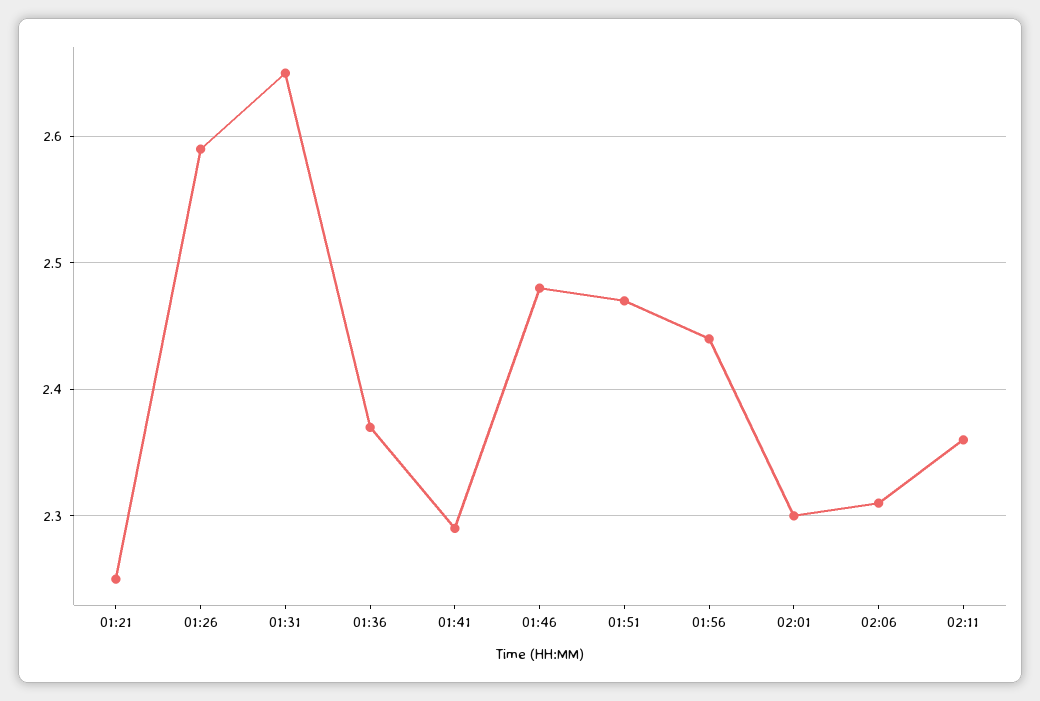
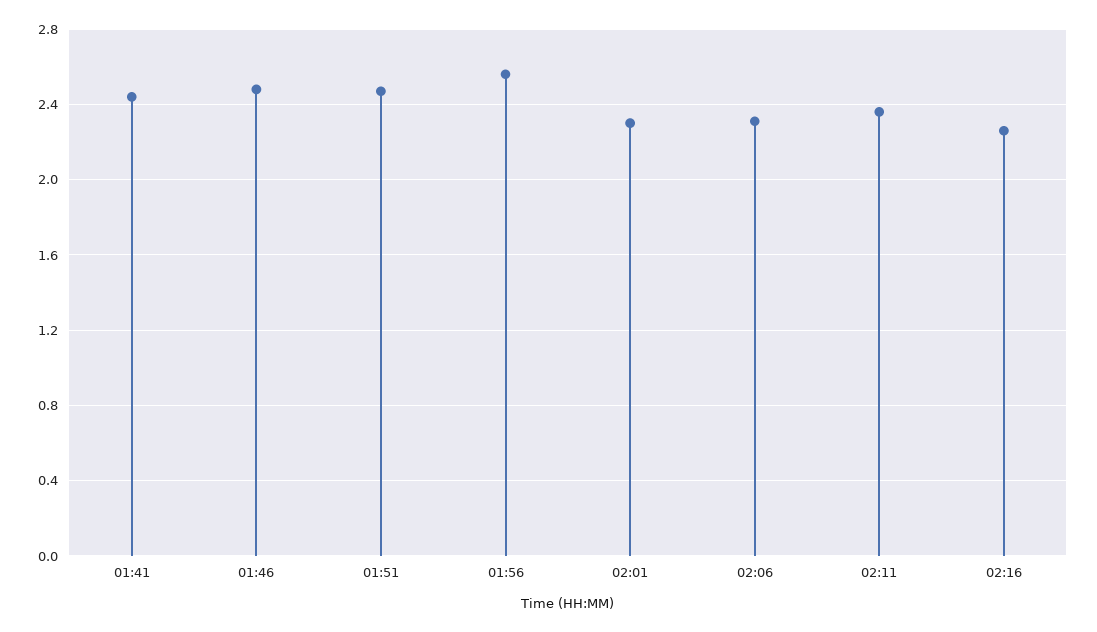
01:21: 2.25 -> none
01:26: 2.59 -> none
01:31: 2.65 -> none
01:36: 2.37 -> none
01:41: 2.29 -> 2.45
01:56: 2.44 -> 2.55
02:16: none -> 2.25

